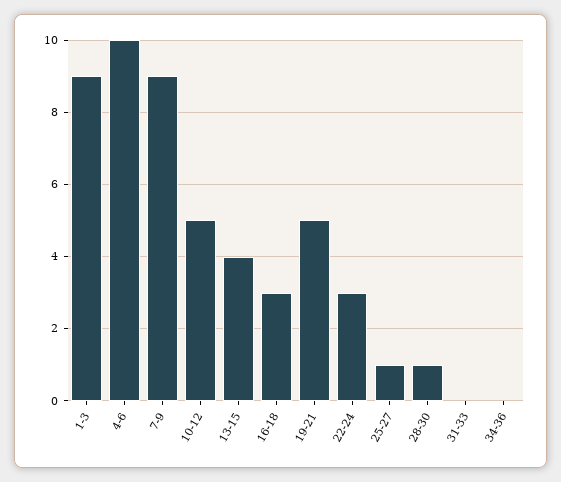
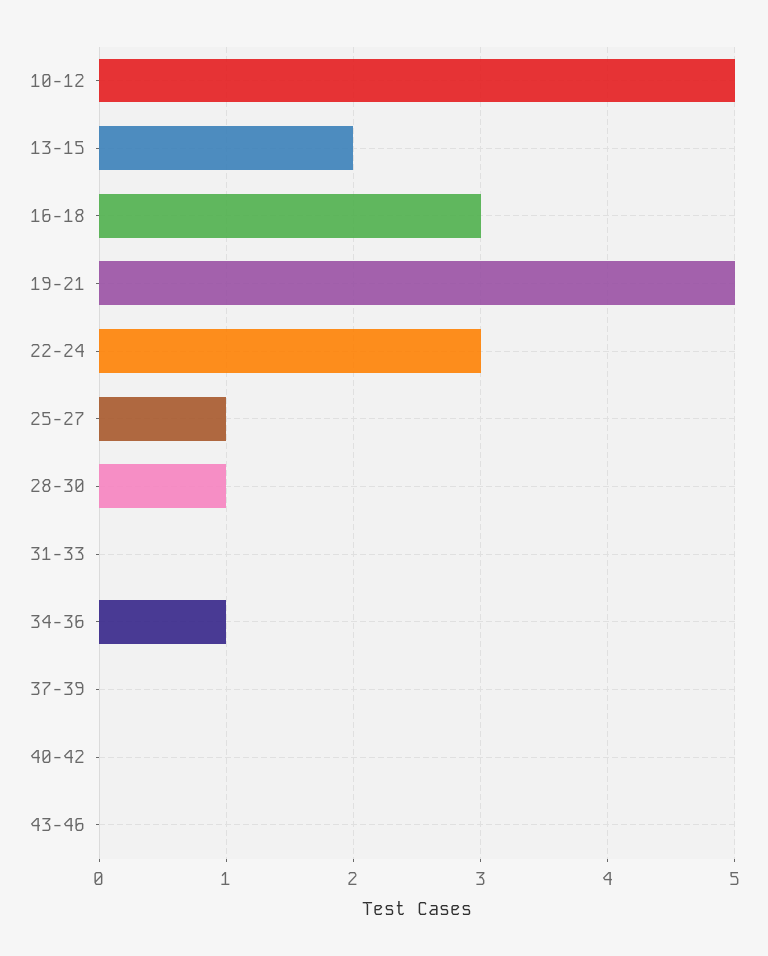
1-3: 9 -> none
4-6: 10 -> none
7-9: 9 -> none
13-15: 4 -> 2
34-36: 0 -> 1
37-39: none -> 0
40-42: none -> 0
43-46: none -> 0

